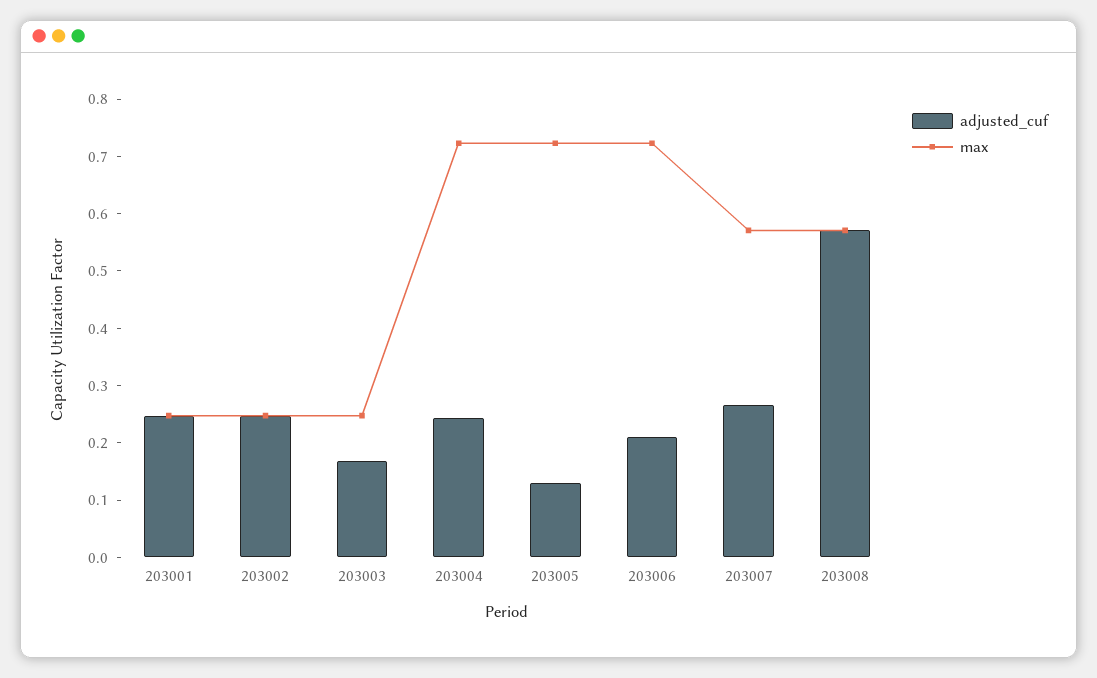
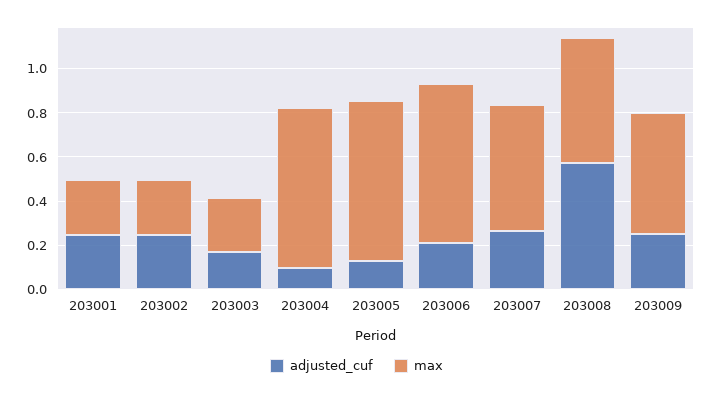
adjusted_cuf, 203004: 0.24 -> 0.1
adjusted_cuf, 203009: none -> 0.25
max, 203009: none -> 0.55

